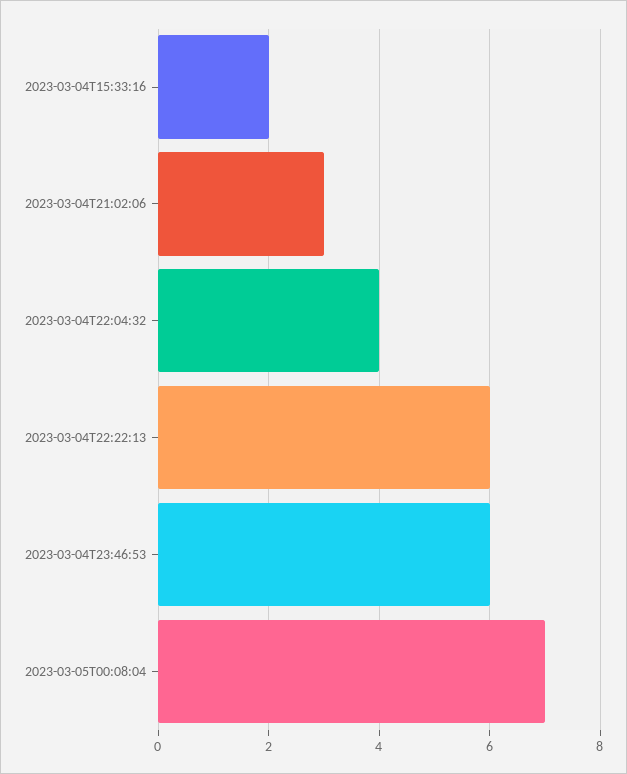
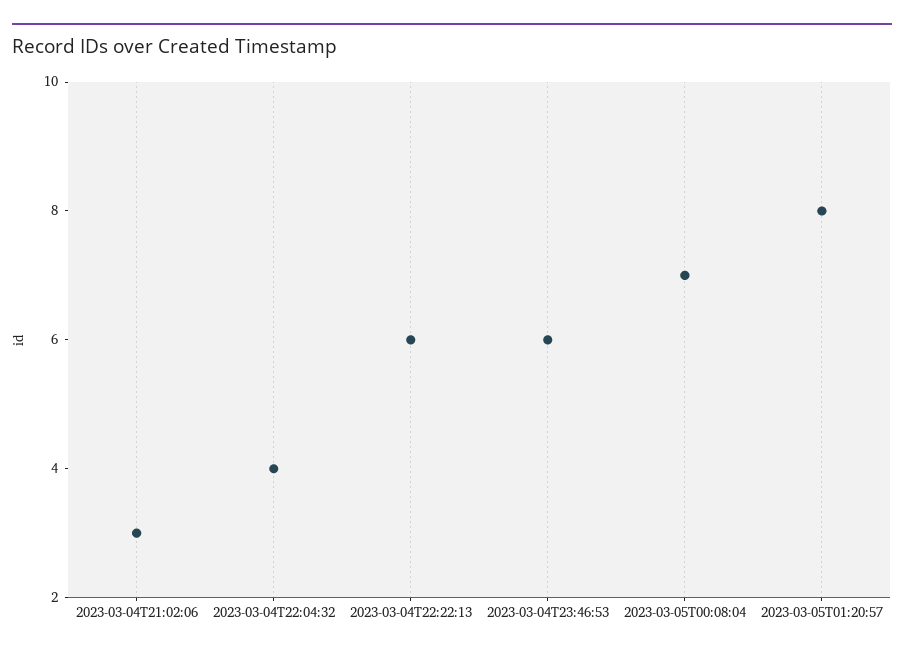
2023-03-04T15:33:16: 2 -> none
2023-03-05T01:20:57: none -> 8

